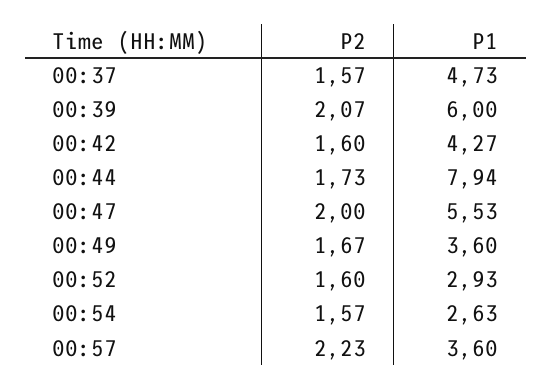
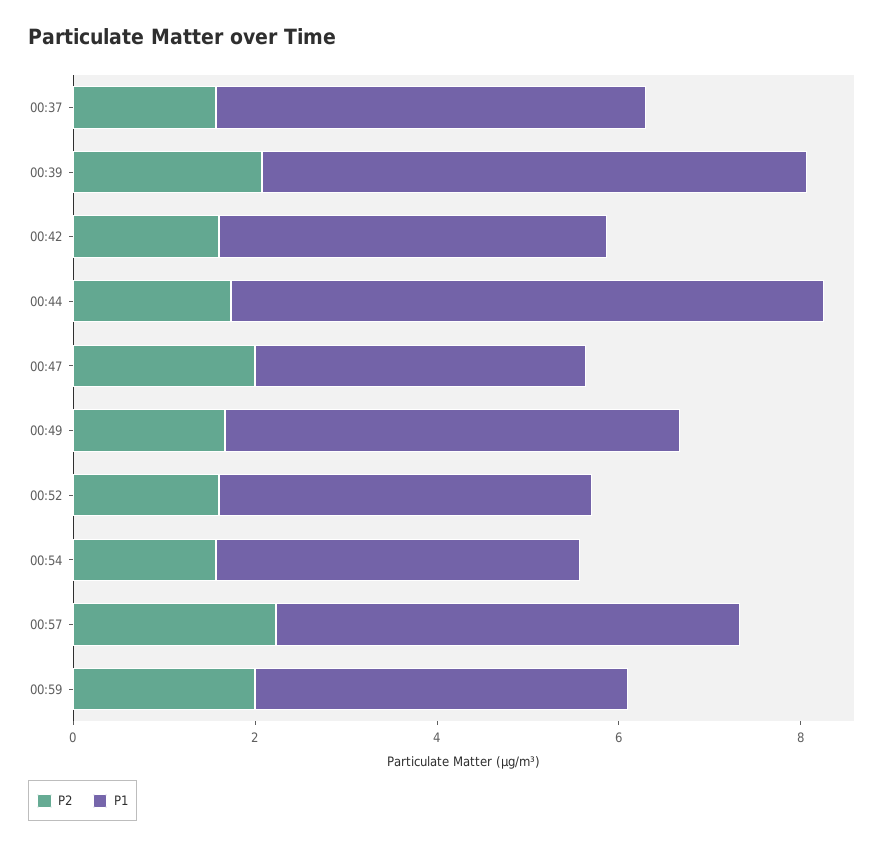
P1, 00:44: 7.94 -> 6.5
P1, 00:47: 5.53 -> 3.5
P1, 00:49: 3.6 -> 5
P1, 00:52: 2.93 -> 4
P1, 00:54: 2.63 -> 4
P1, 00:57: 3.6 -> 5
P2, 00:59: none -> 2
P1, 00:59: none -> 4

